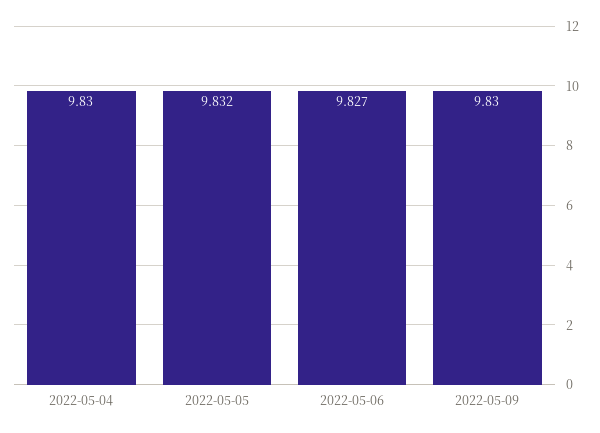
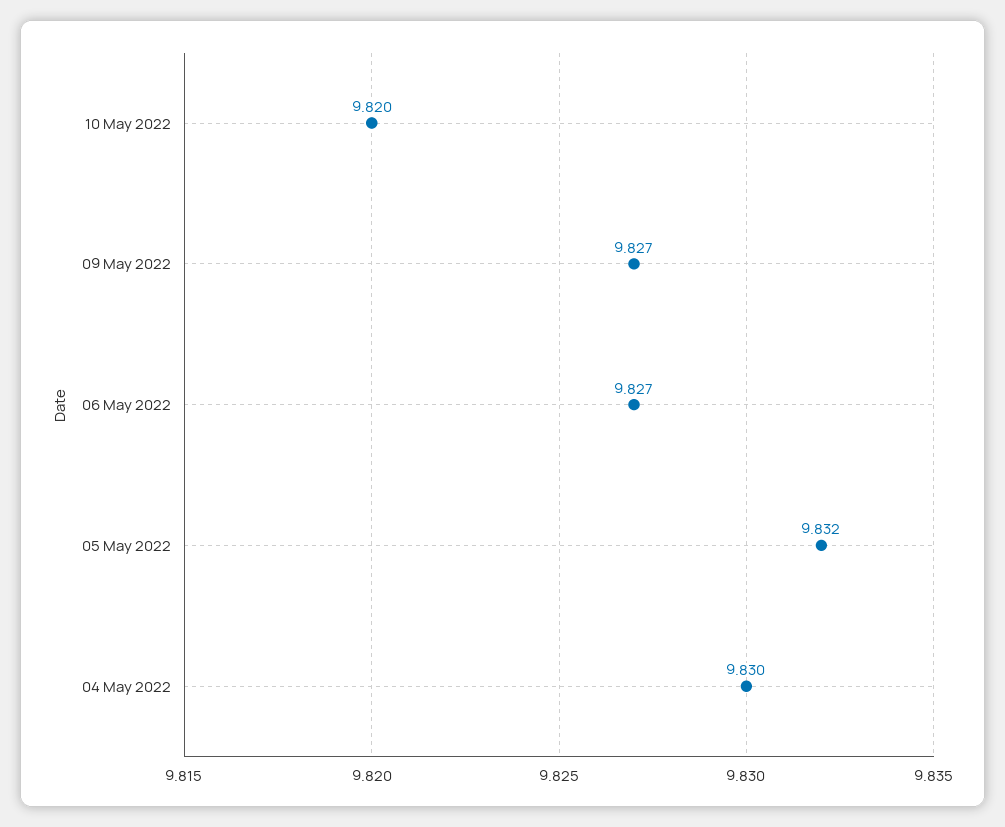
2022-05-09: 9.83 -> 9.827
10 May 2022: none -> 9.82

